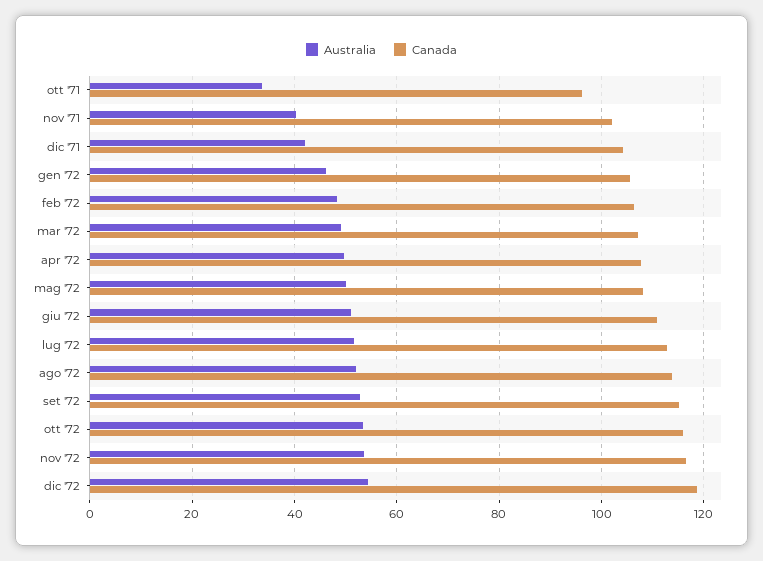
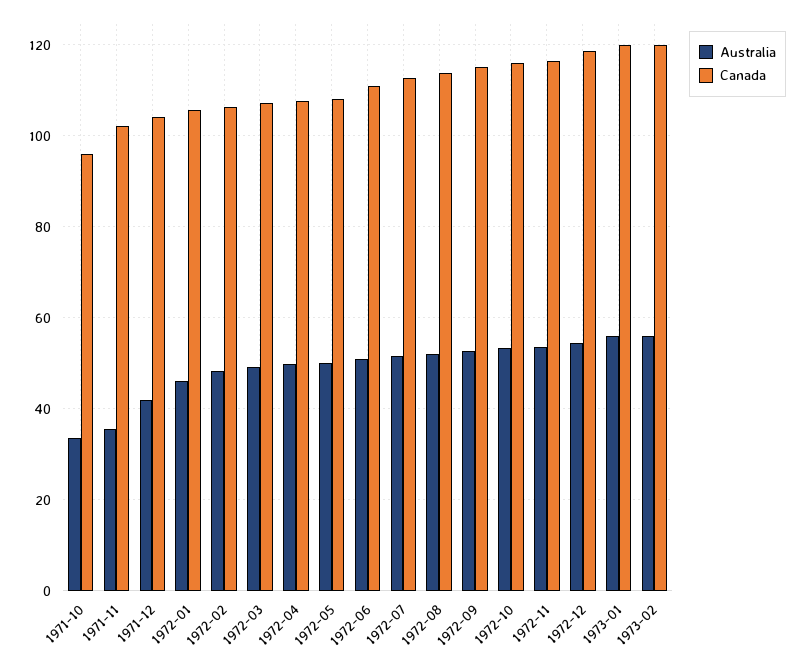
Australia, nov '71: 40 -> 36
Australia, 1973-01: none -> 56
Canada, 1973-01: none -> 120
Australia, 1973-02: none -> 56
Canada, 1973-02: none -> 120

